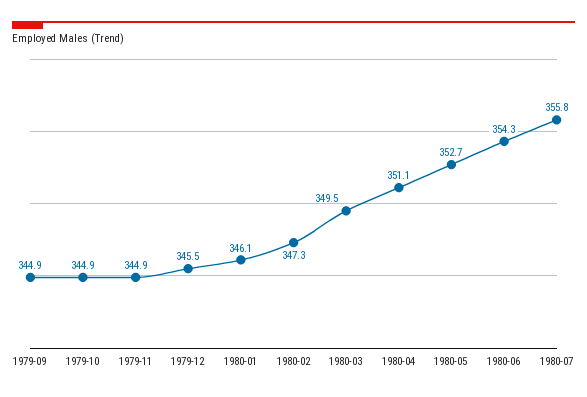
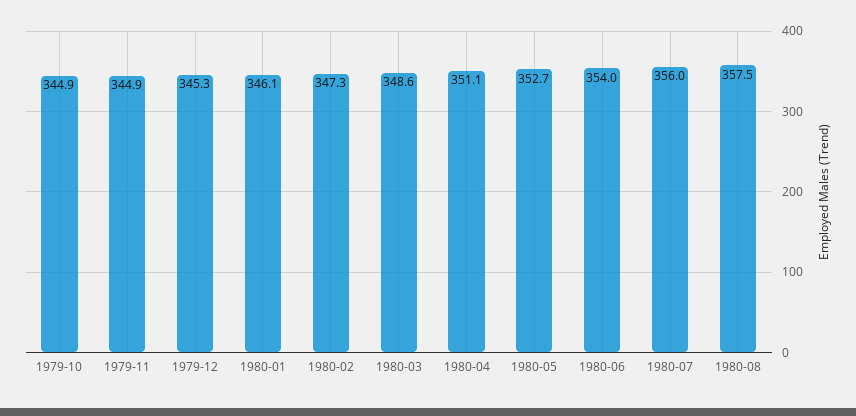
1979-09: 344.9 -> none
1979-12: 345.5 -> 345.3
1980-03: 349.5 -> 348.6
1980-06: 354.3 -> 354
1980-07: 355.8 -> 356
1980-08: none -> 357.5

